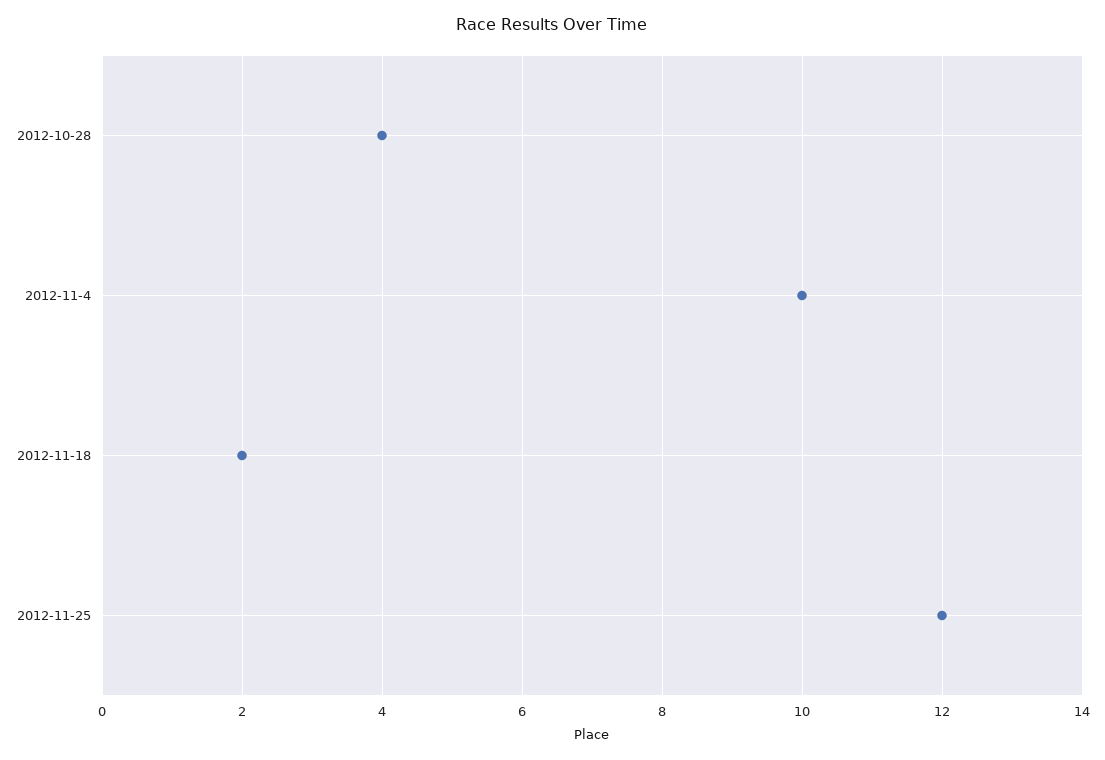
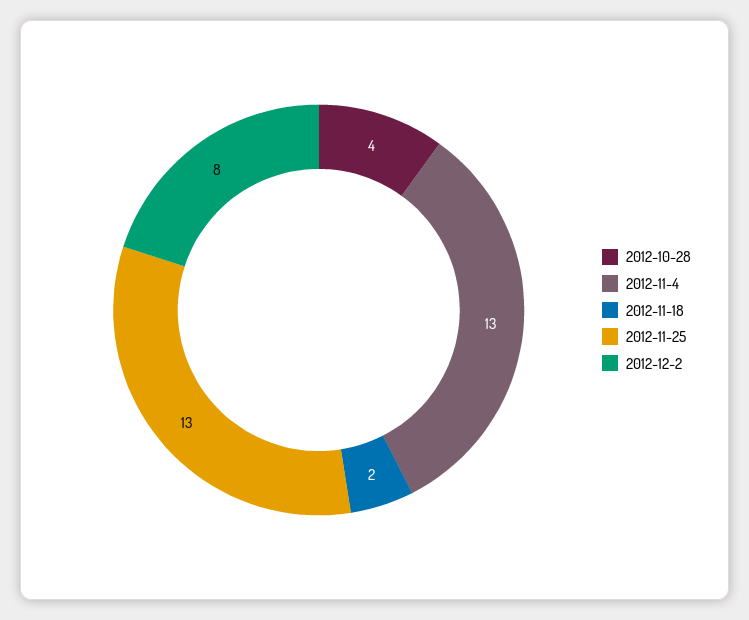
2012-11-4: 10 -> 13
2012-11-25: 12 -> 13
2012-12-2: none -> 8

